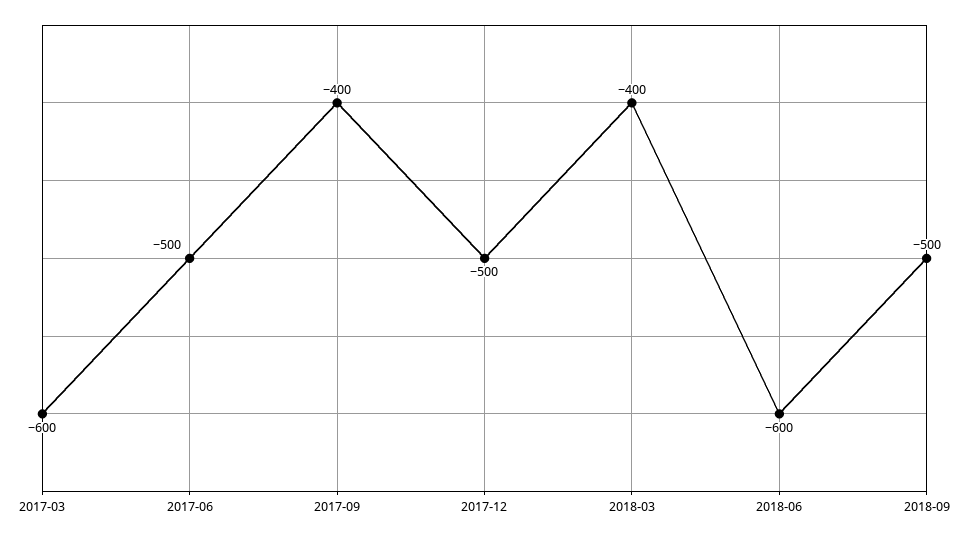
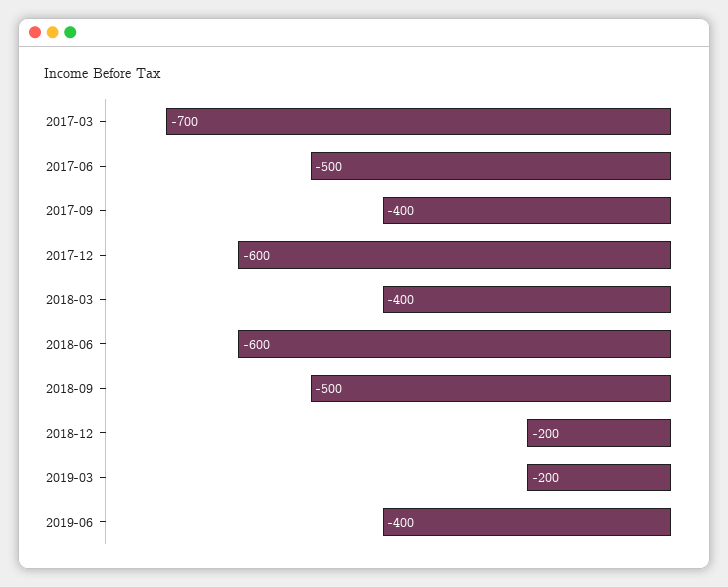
2017-03: -600 -> -700
2017-12: -500 -> -600
2018-12: none -> -200
2019-03: none -> -200
2019-06: none -> -400

